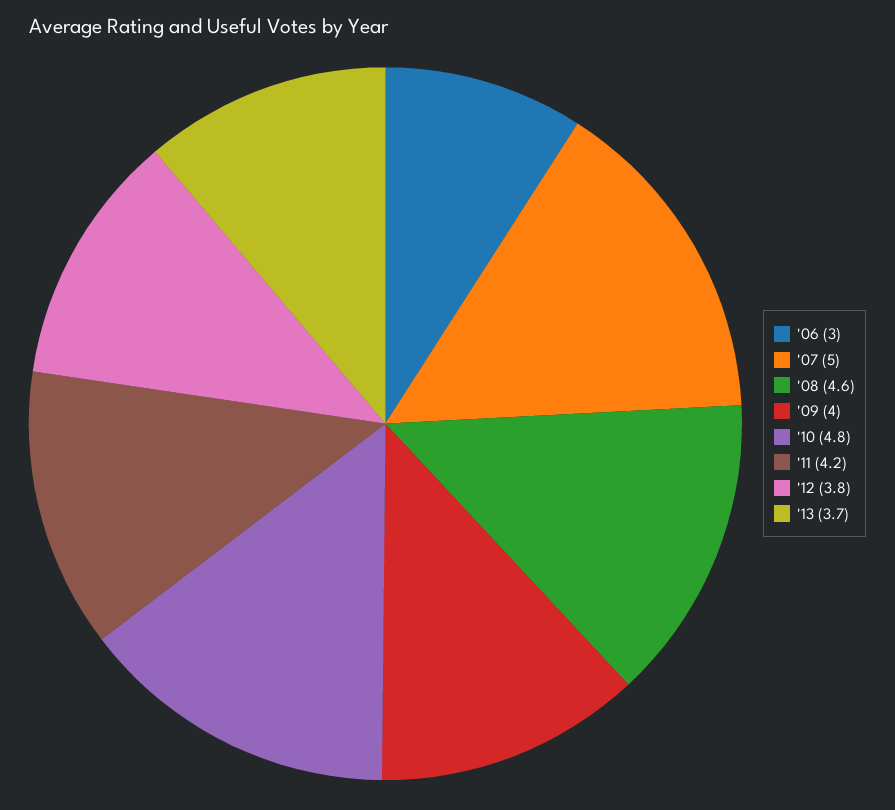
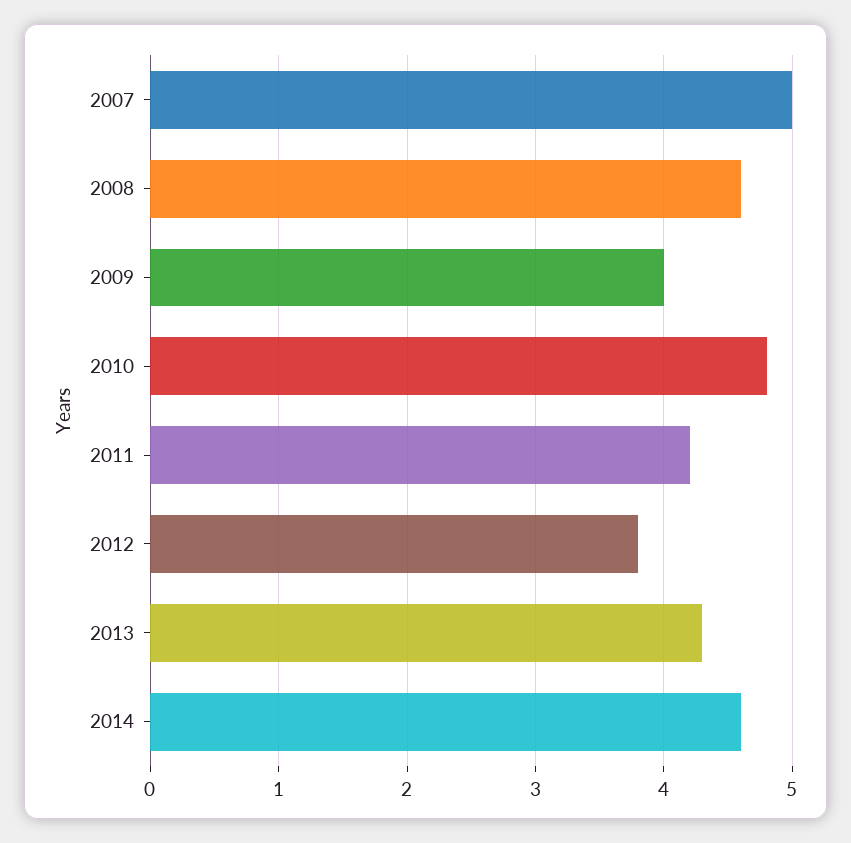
'06: 3 -> none
'13: 3.7 -> 4.3
2014: none -> 4.6

